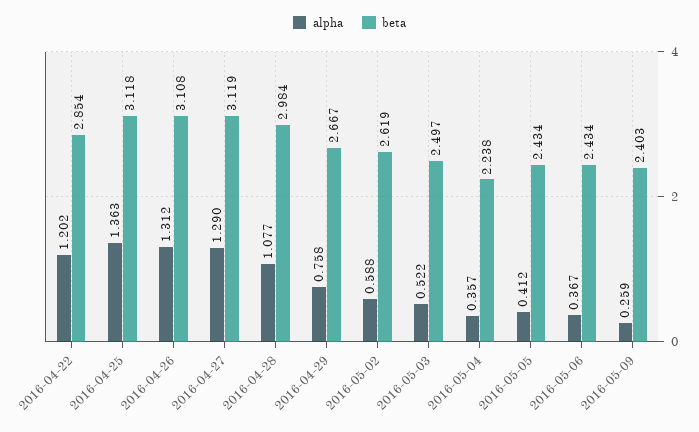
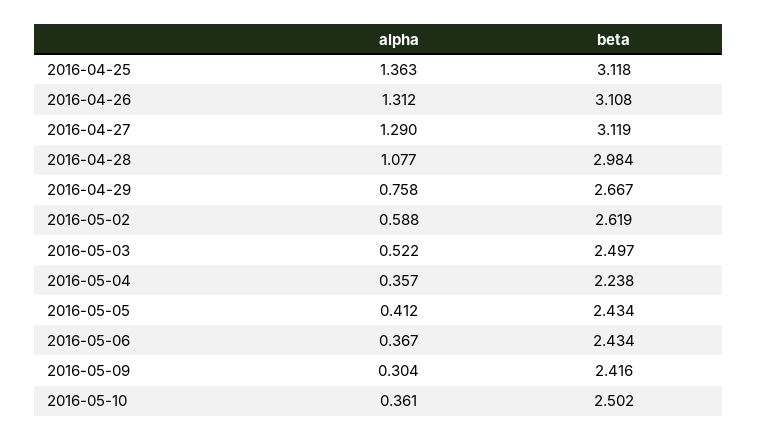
alpha, 2016-04-22: 1.202 -> none
beta, 2016-04-22: 2.854 -> none
alpha, 2016-05-09: 0.259 -> 0.304
beta, 2016-05-09: 2.403 -> 2.416
alpha, 2016-05-10: none -> 0.361
beta, 2016-05-10: none -> 2.502

